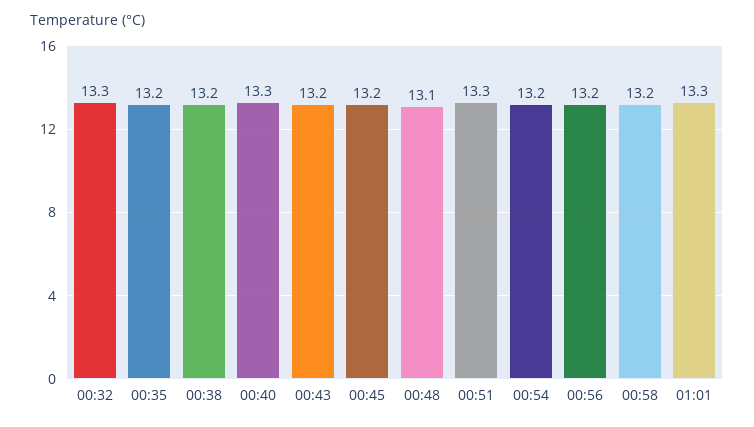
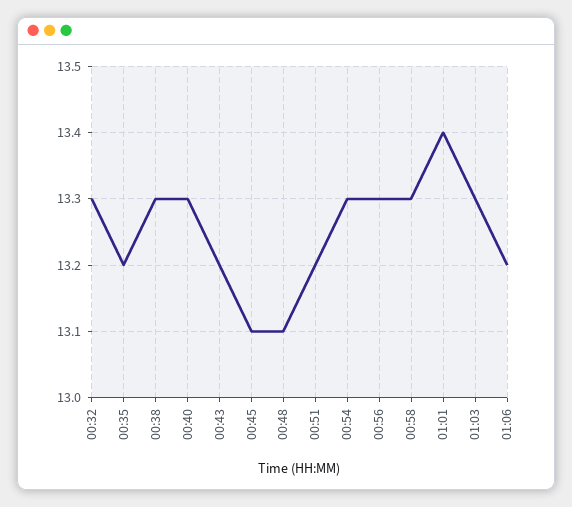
00:38: 13.2 -> 13.3
00:45: 13.2 -> 13.1
00:51: 13.3 -> 13.2
00:54: 13.2 -> 13.3
00:56: 13.2 -> 13.3
00:58: 13.2 -> 13.3
01:01: 13.3 -> 13.4
01:03: none -> 13.3
01:06: none -> 13.2

